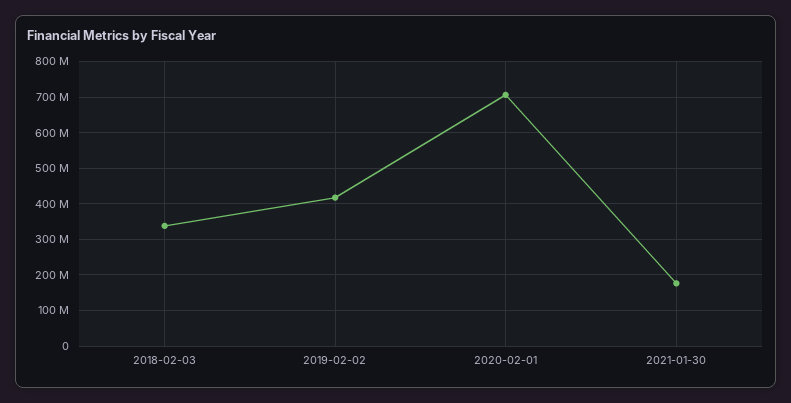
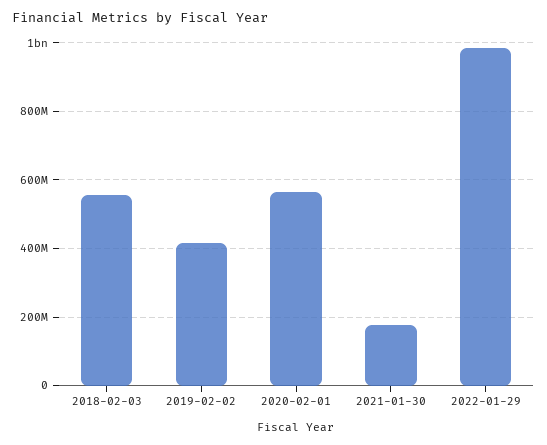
2018-02-03: 340000000 -> 560000000
2020-02-01: 700000000 -> 560000000
2022-01-29: none -> 980000000

